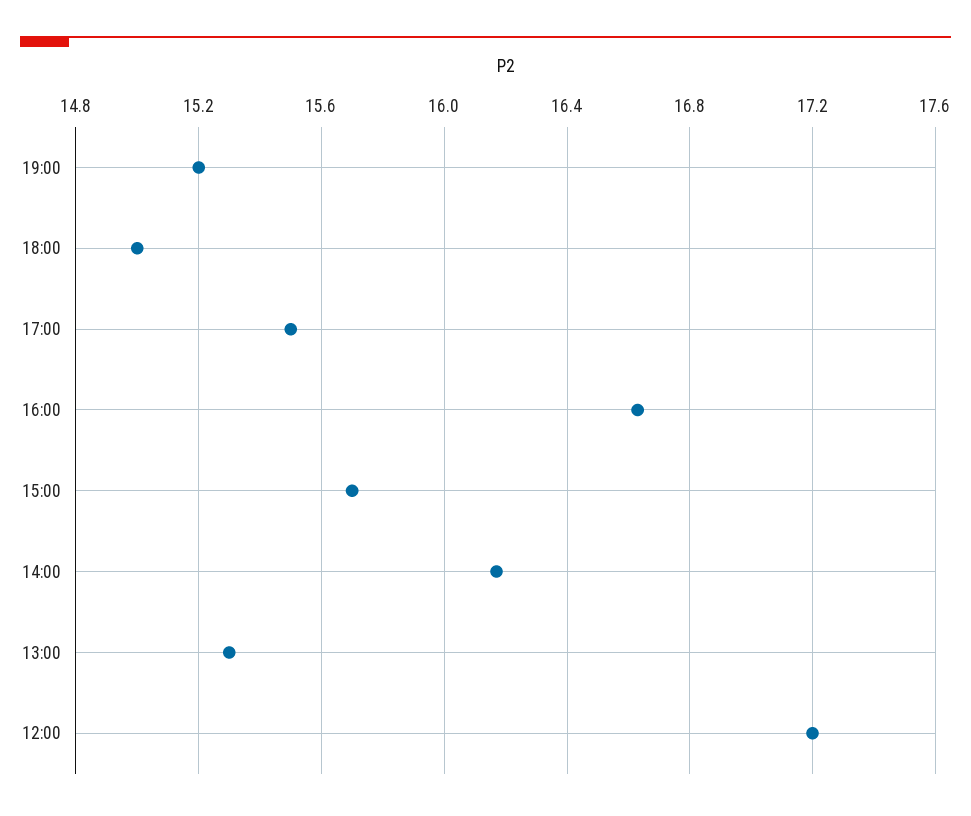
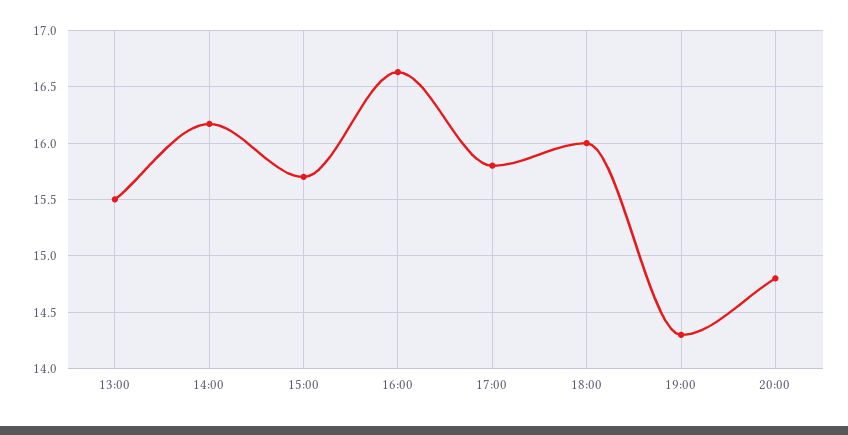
19:00: 15.2 -> 14.3
18:00: 15 -> 16
17:00: 15.5 -> 15.8
13:00: 15.3 -> 15.5
12:00: 17.2 -> none
20:00: none -> 14.8

